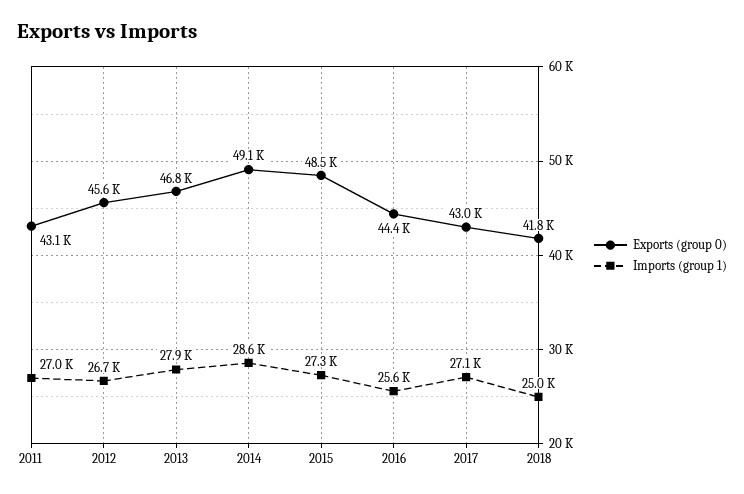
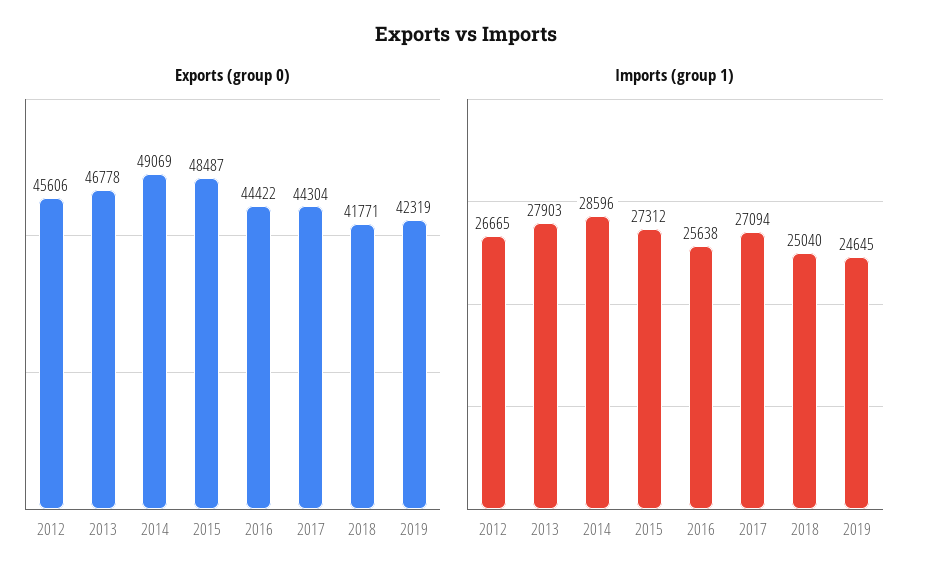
Exports (group 0), 2011: 43100 -> none
Imports (group 1), 2011: 27000 -> none
Exports (group 0), 2017: 43000 -> 44304
Exports (group 0), 2019: none -> 42319
Imports (group 1), 2019: none -> 24645

